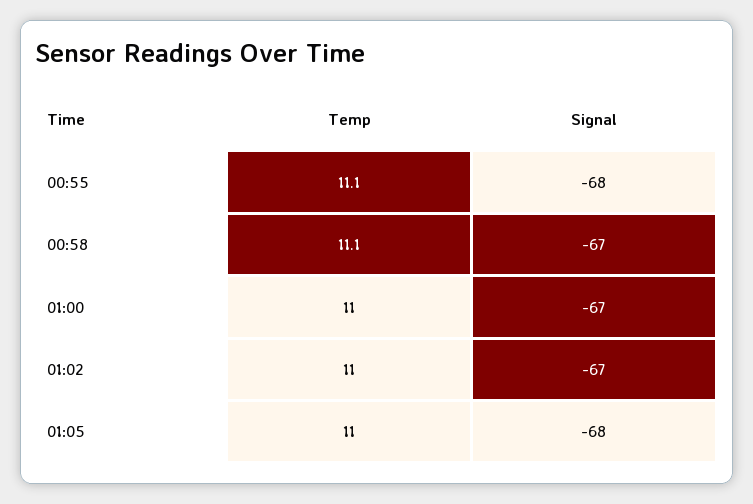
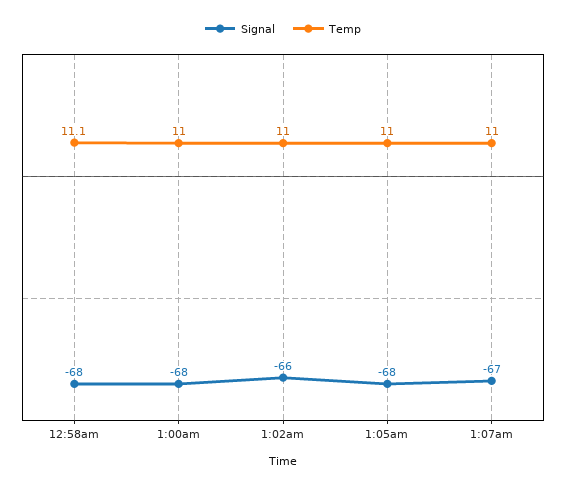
Temp, 00:55: 11.1 -> none
Signal, 00:55: -68 -> none
Signal, 00:58: -67 -> -68
Signal, 01:00: -67 -> -68
Signal, 01:02: -67 -> -66
Signal, 1:07am: none -> -67
Temp, 1:07am: none -> 11

